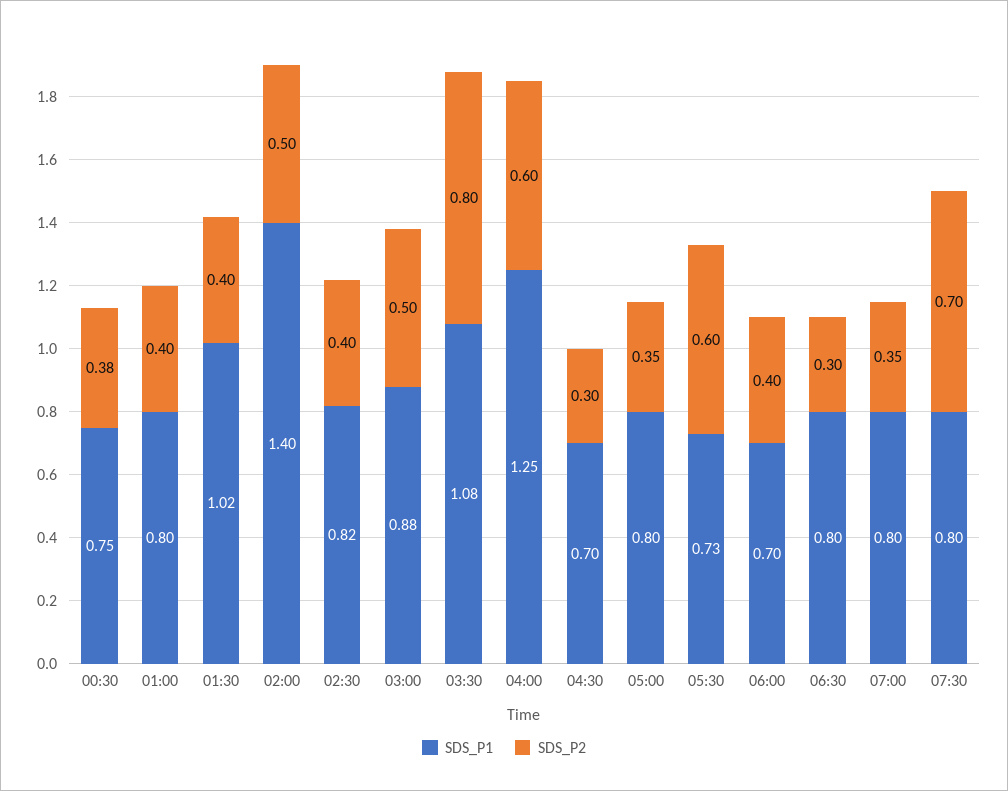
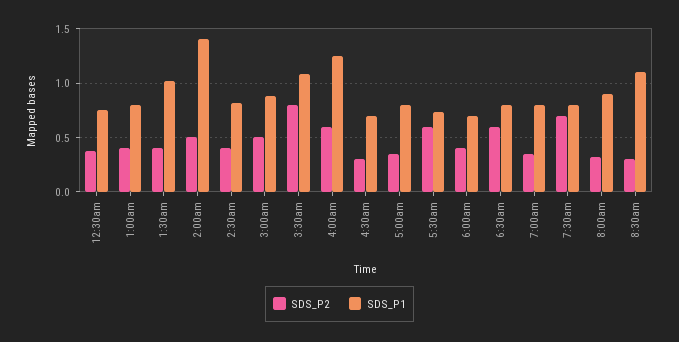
SDS_P2, 06:30: 0.3 -> 0.6
SDS_P2, 8:00am: none -> 0.3
SDS_P1, 8:00am: none -> 0.9
SDS_P2, 8:30am: none -> 0.3
SDS_P1, 8:30am: none -> 1.1

